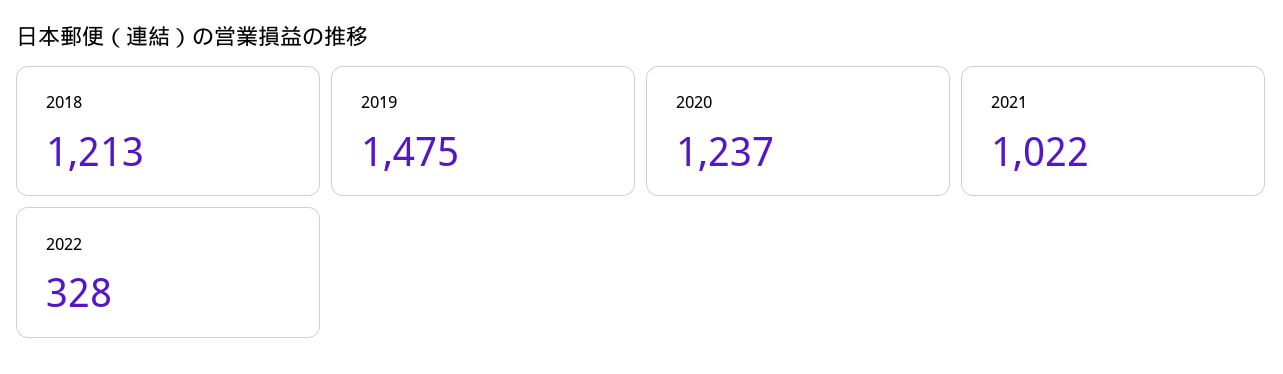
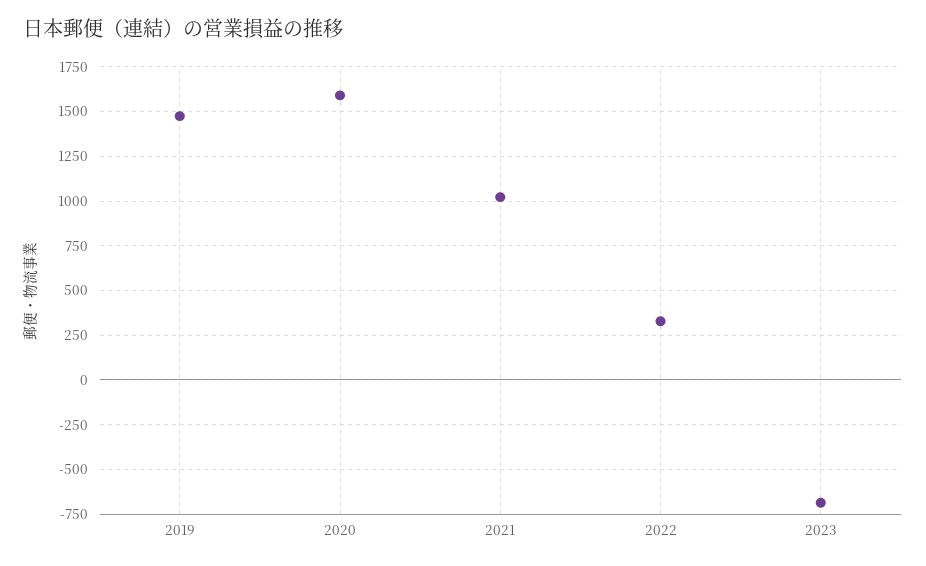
2018: 1213 -> none
2020: 1237 -> 1600
2023: none -> -700

